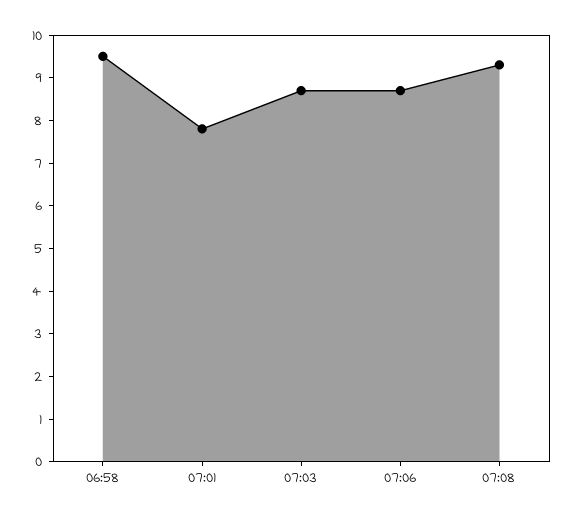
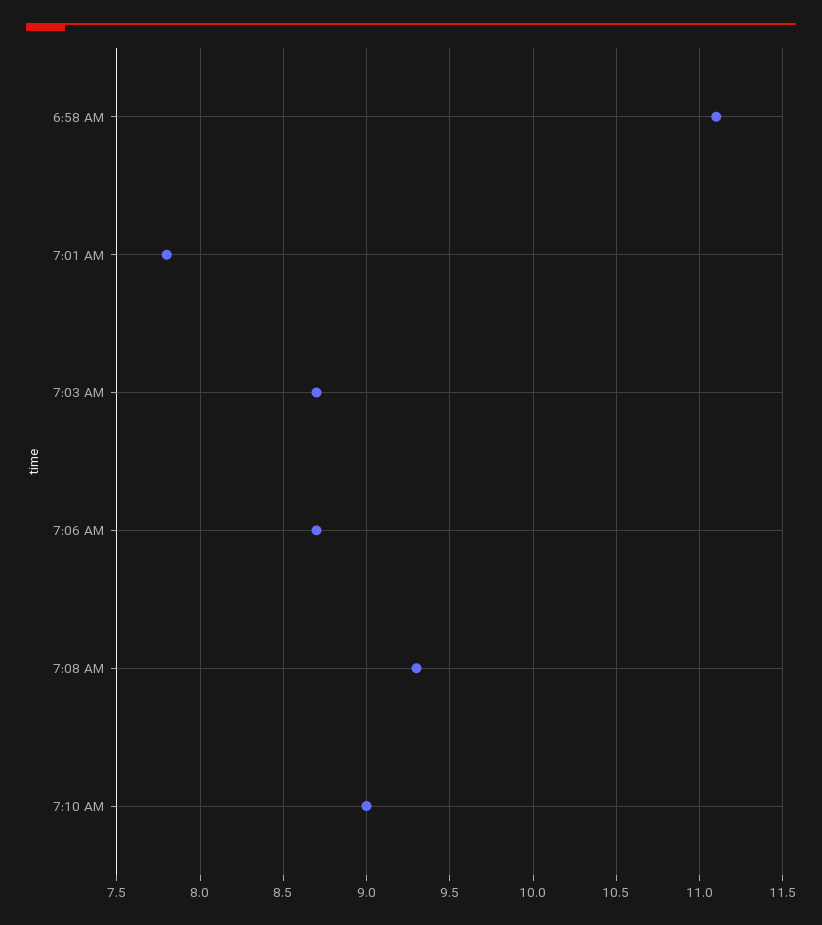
06:58: 9.5 -> 11.1
7:10 AM: none -> 9

